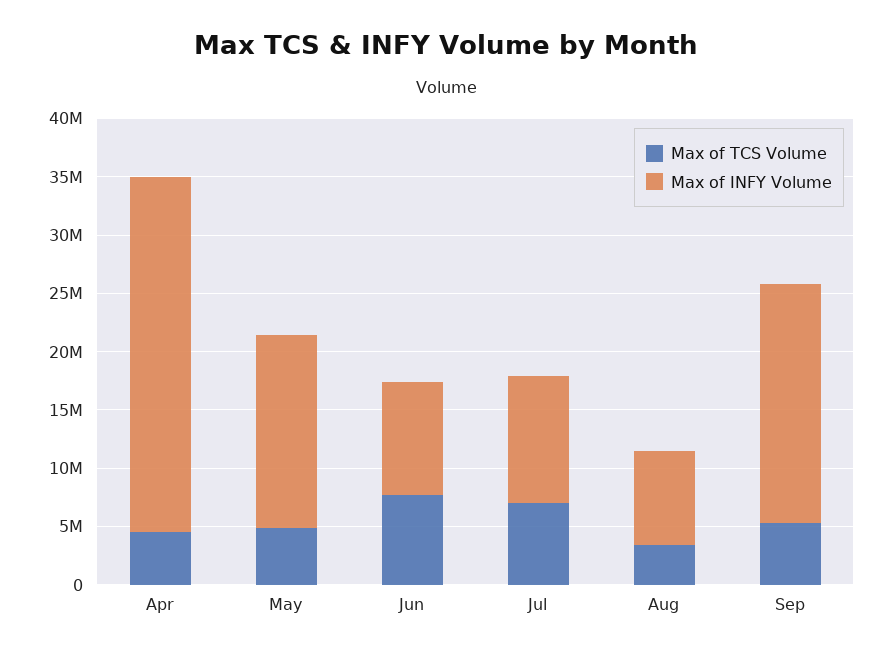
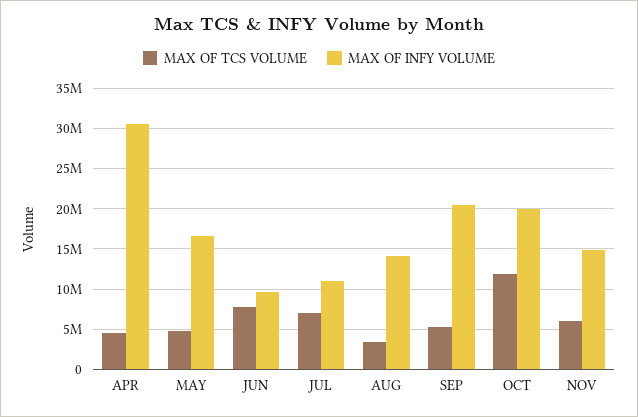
Max of INFY Volume, Aug: 8000000 -> 14000000
Max of TCS Volume, OCT: none -> 12000000
Max of INFY Volume, OCT: none -> 20000000
Max of TCS Volume, NOV: none -> 6000000
Max of INFY Volume, NOV: none -> 15000000

